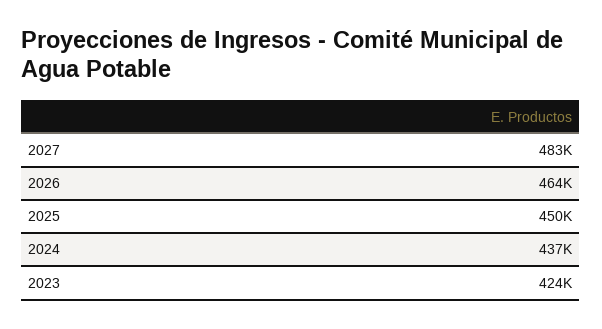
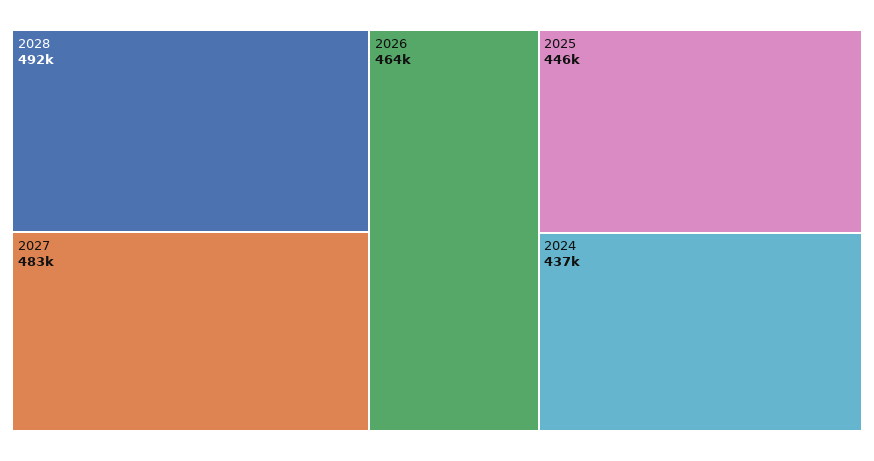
2025: 450000 -> 446000
2023: 424000 -> none
2028: none -> 492000

